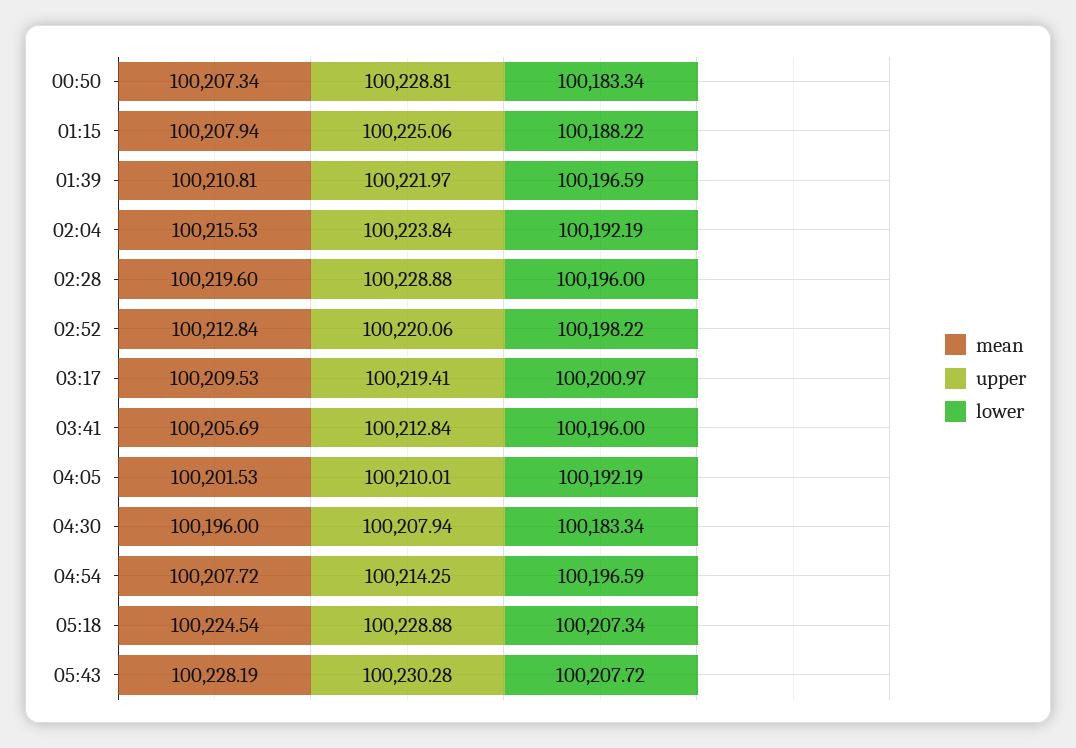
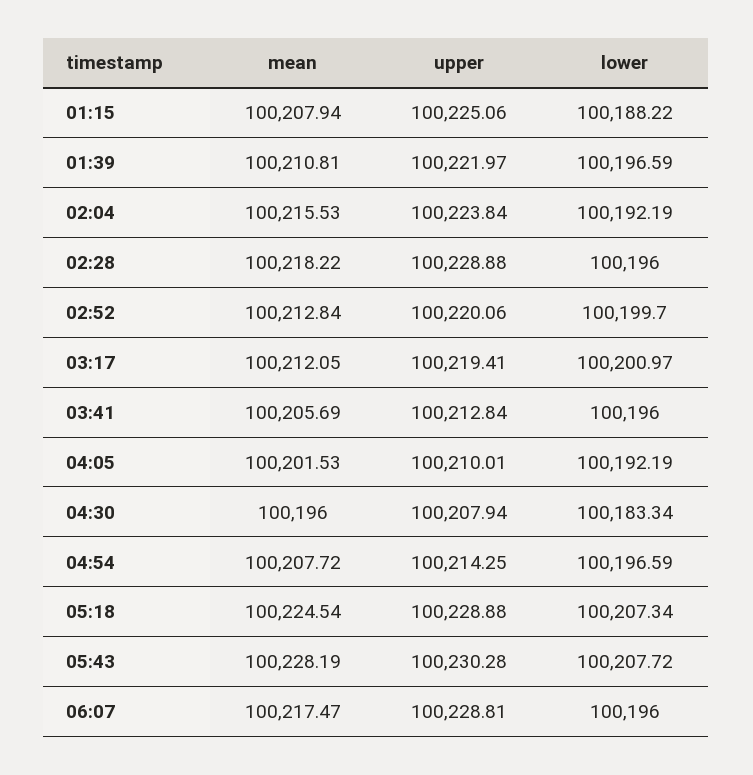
mean, 00:50: 100207.34 -> none
upper, 00:50: 100228.81 -> none
lower, 00:50: 100183.34 -> none
mean, 02:28: 100219.6 -> 100218.22
lower, 02:52: 100198.22 -> 100199.7
mean, 03:17: 100209.53 -> 100212.05
mean, 06:07: none -> 100217.47
upper, 06:07: none -> 100228.81
lower, 06:07: none -> 100196

